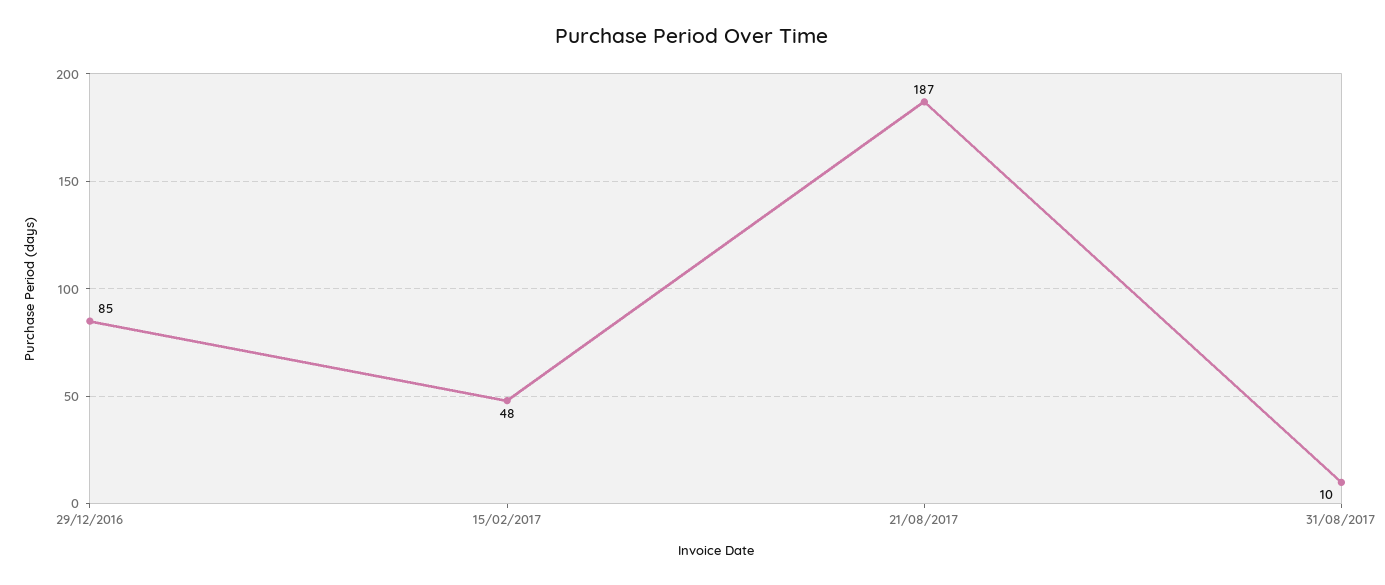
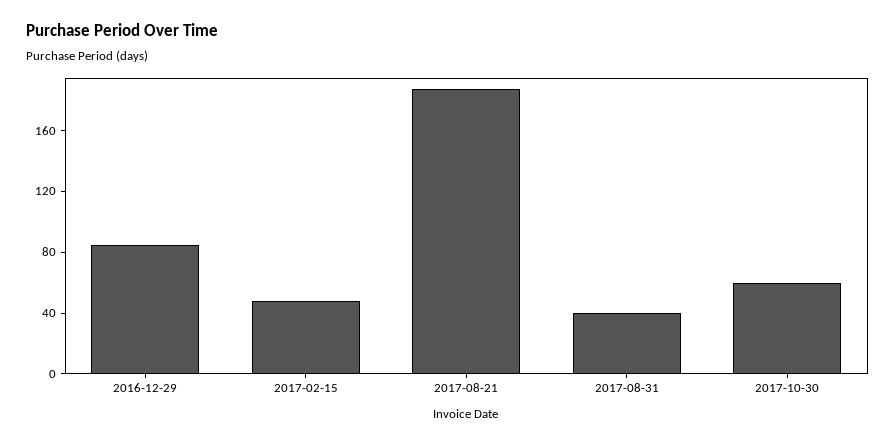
31/08/2017: 10 -> 40
2017-10-30: none -> 60

